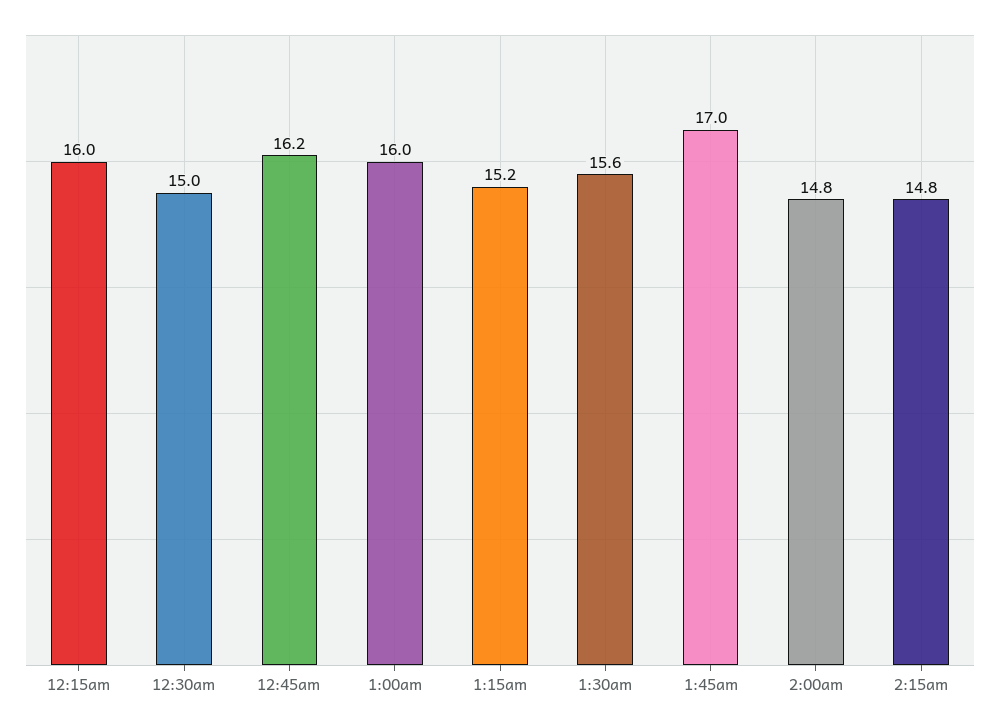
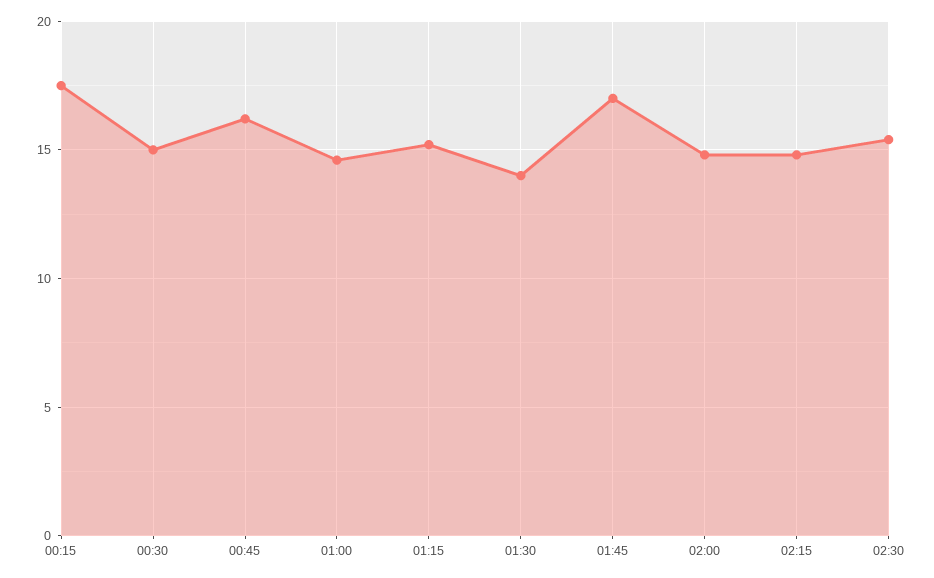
12:15am: 16 -> 17.5
1:00am: 16 -> 14.5
1:30am: 15.6 -> 14
02:30: none -> 15.5

